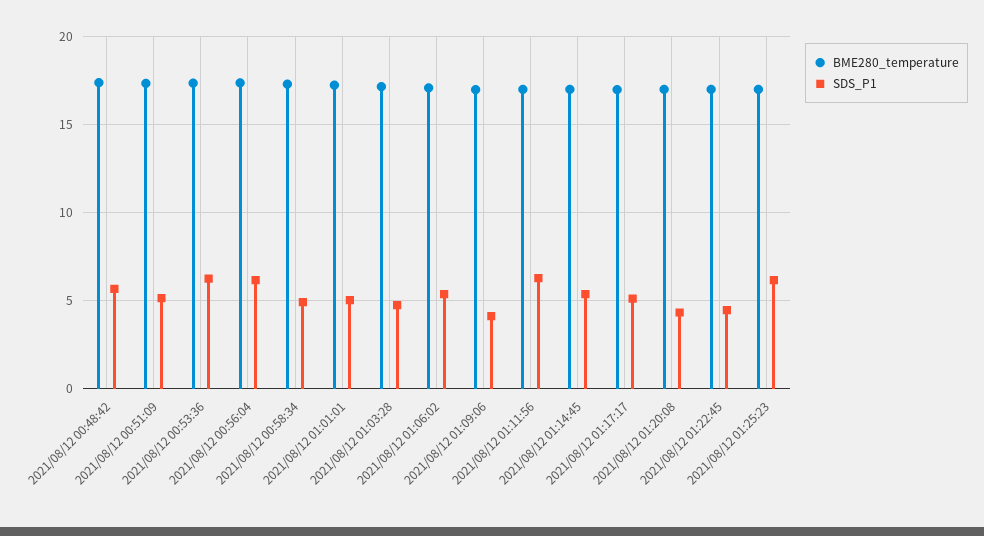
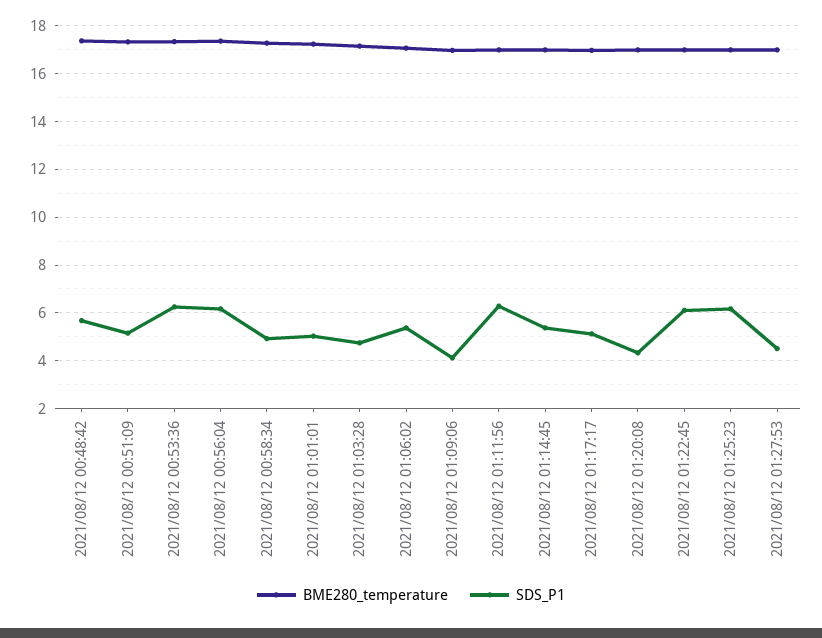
SDS_P1, 2021/08/12 01:22:45: 4.5 -> 6
BME280_temperature, 2021/08/12 01:27:53: none -> 17
SDS_P1, 2021/08/12 01:27:53: none -> 4.5

